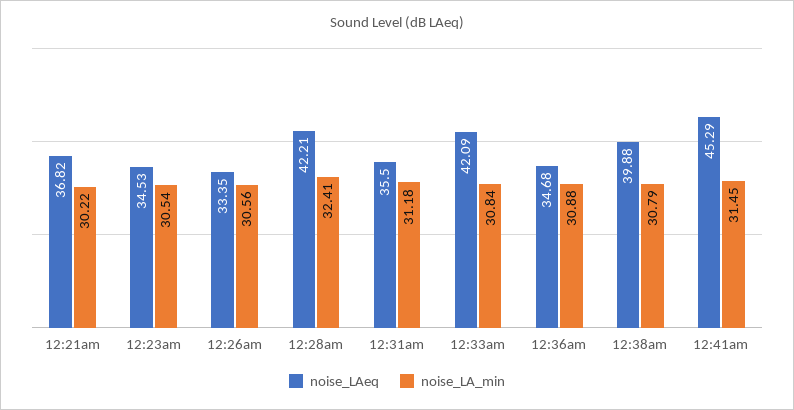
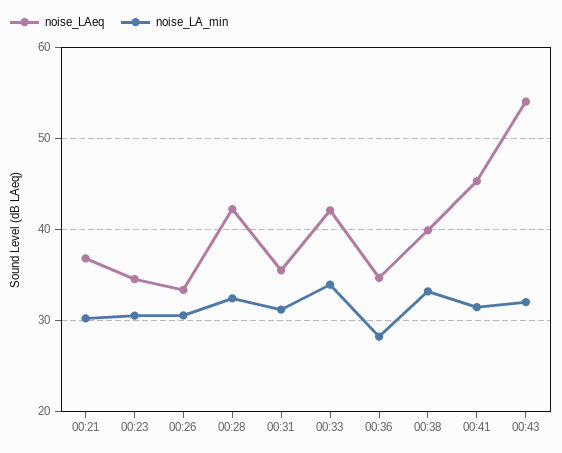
noise_LA_min, 12:33am: 30.84 -> 34
noise_LA_min, 12:36am: 30.88 -> 28
noise_LA_min, 12:38am: 30.79 -> 33
noise_LAeq, 00:43: none -> 54
noise_LA_min, 00:43: none -> 32

